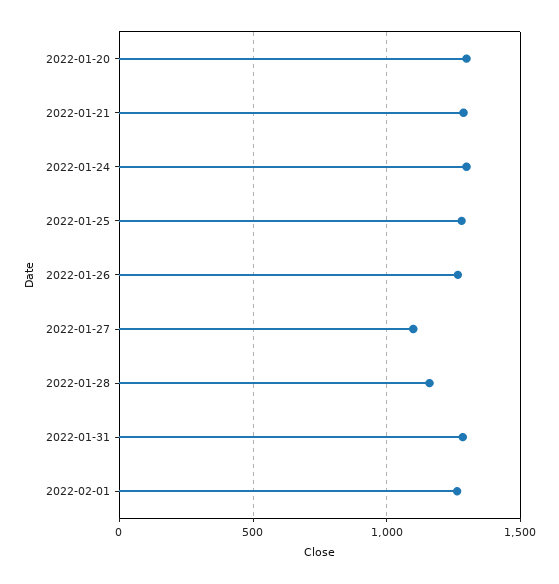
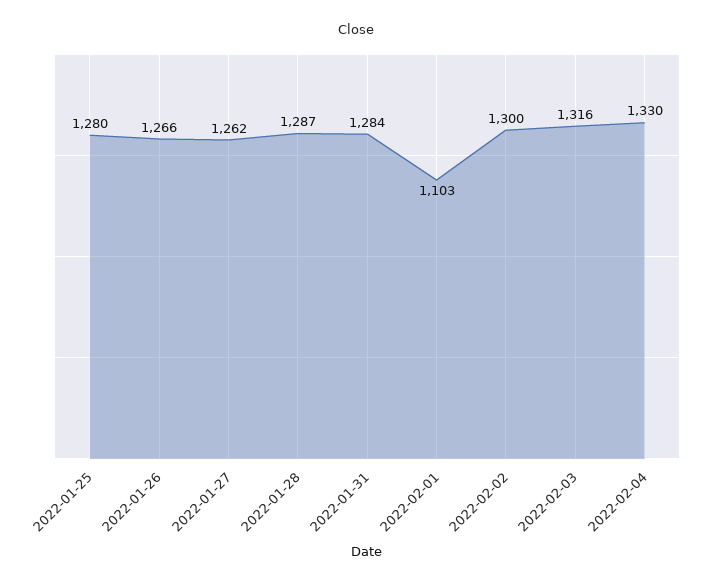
2022-01-20: 1300 -> none
2022-01-21: 1300 -> none
2022-01-24: 1300 -> none
2022-01-27: 1100 -> 1262
2022-01-28: 1150 -> 1287
2022-02-01: 1250 -> 1103
2022-02-02: none -> 1300
2022-02-03: none -> 1316
2022-02-04: none -> 1330

